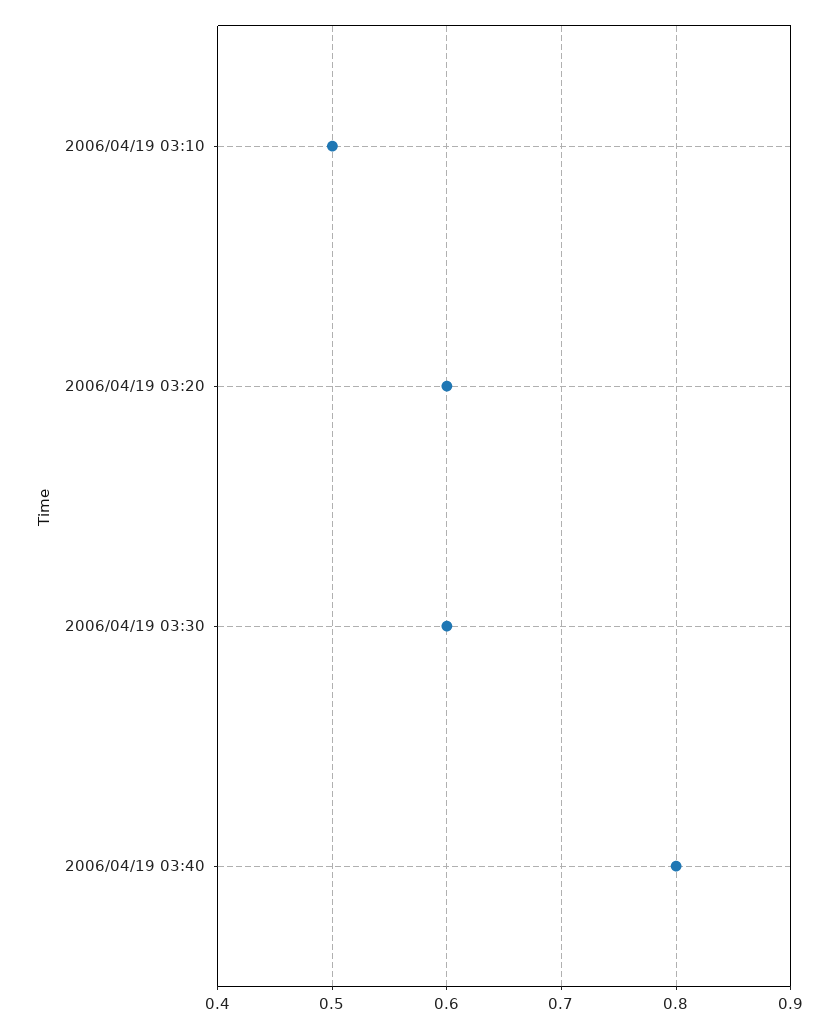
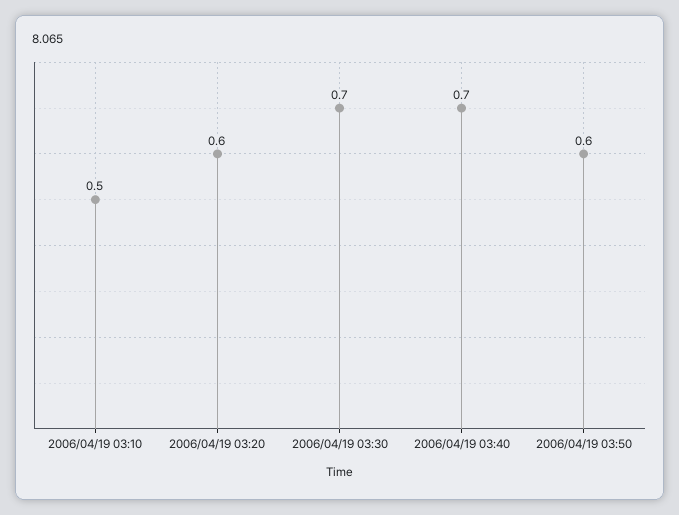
2006/04/19 03:30: 0.6 -> 0.7
2006/04/19 03:40: 0.8 -> 0.7
2006/04/19 03:50: none -> 0.6

